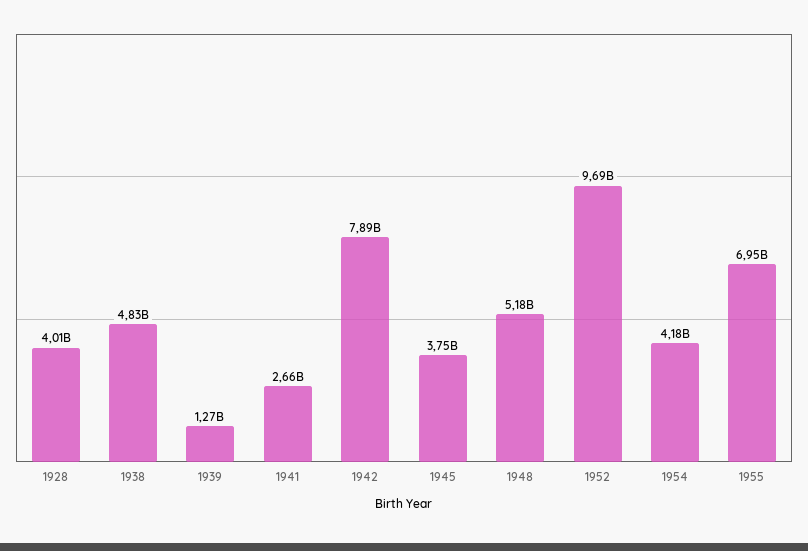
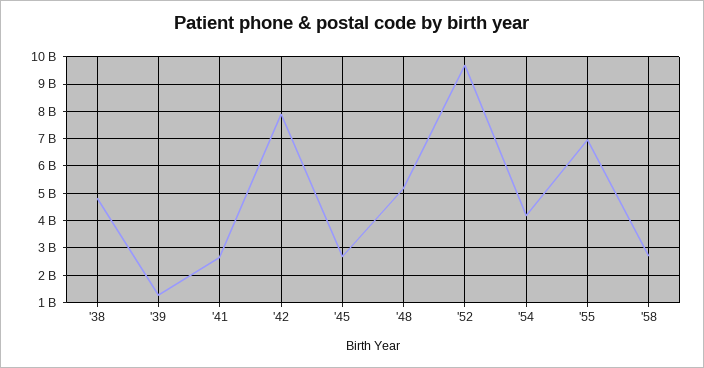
1928: 4010000000 -> none
1945: 3750000000 -> 2750000000
'58: none -> 2750000000

